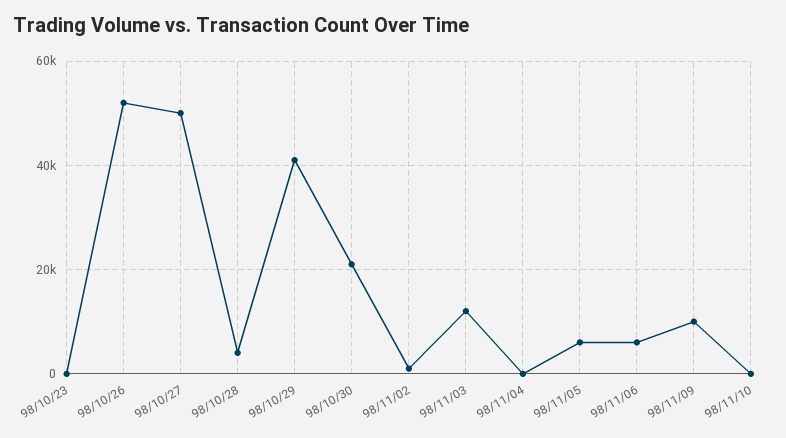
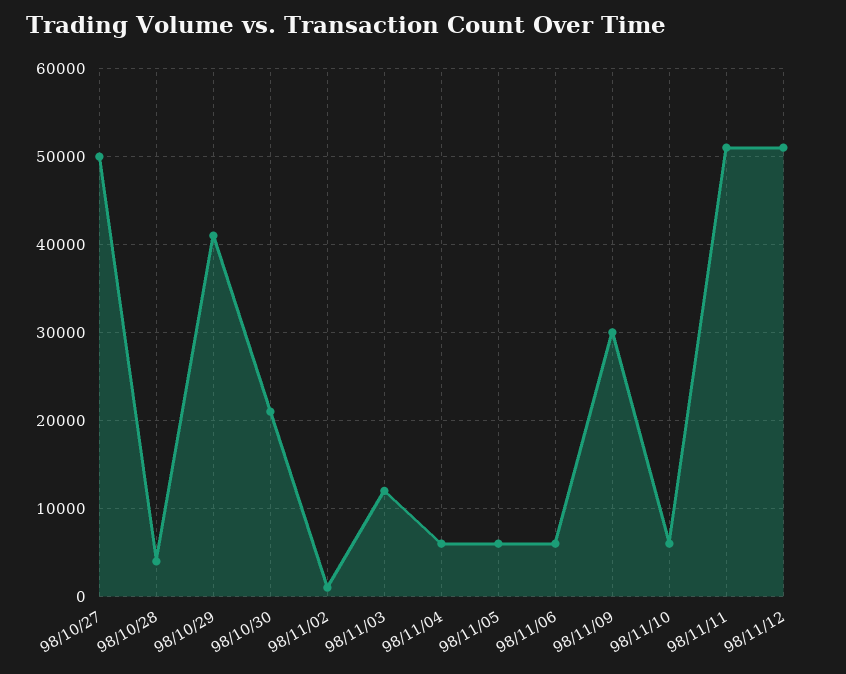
98/10/23: 0 -> none
98/10/26: 52000 -> none
98/11/04: 0 -> 6000
98/11/09: 10000 -> 30000
98/11/10: 0 -> 6000
98/11/11: none -> 51000
98/11/12: none -> 51000

